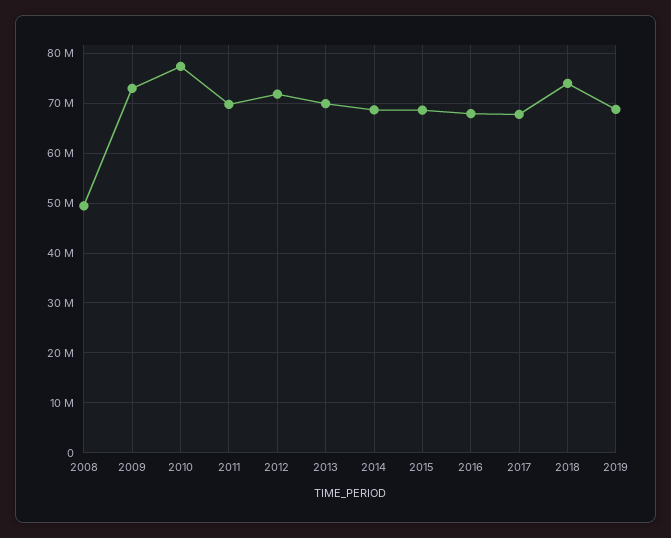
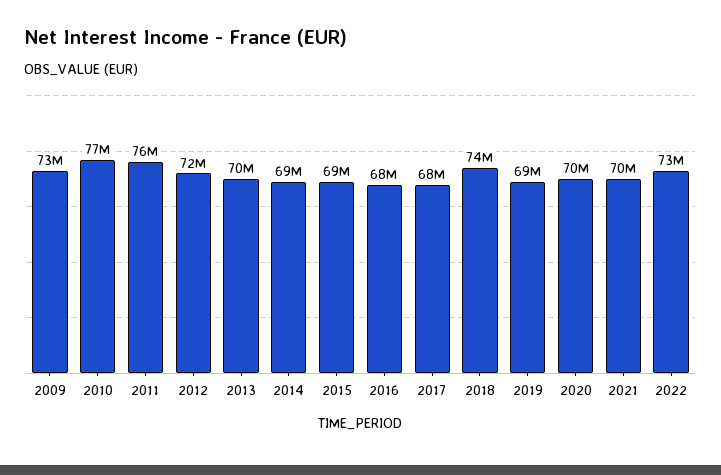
2008: 50000000 -> none
2011: 70000000 -> 76000000
2020: none -> 70000000
2021: none -> 70000000
2022: none -> 73000000

